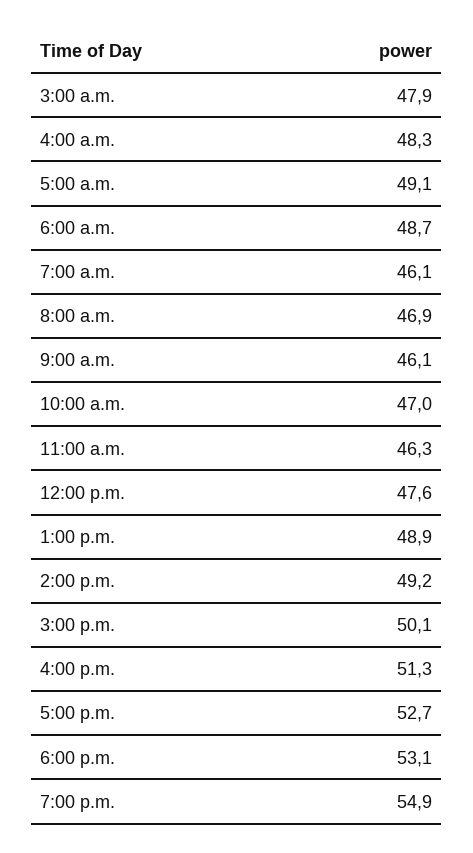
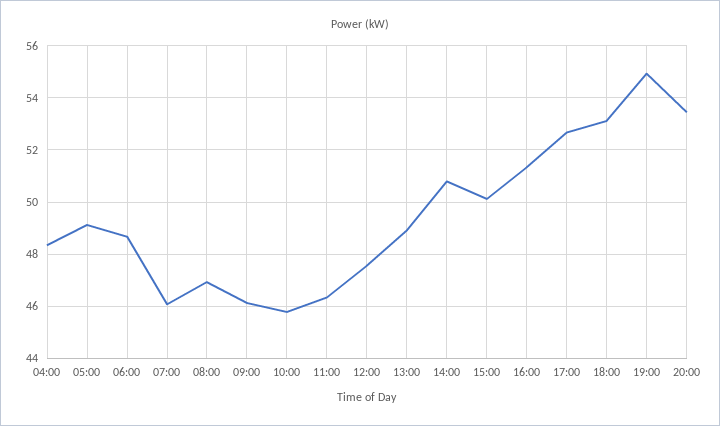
3:00 a.m.: 47.9 -> none
10:00 a.m.: 47 -> 45.75
2:00 p.m.: 49.2 -> 50.75
20:00: none -> 53.5

